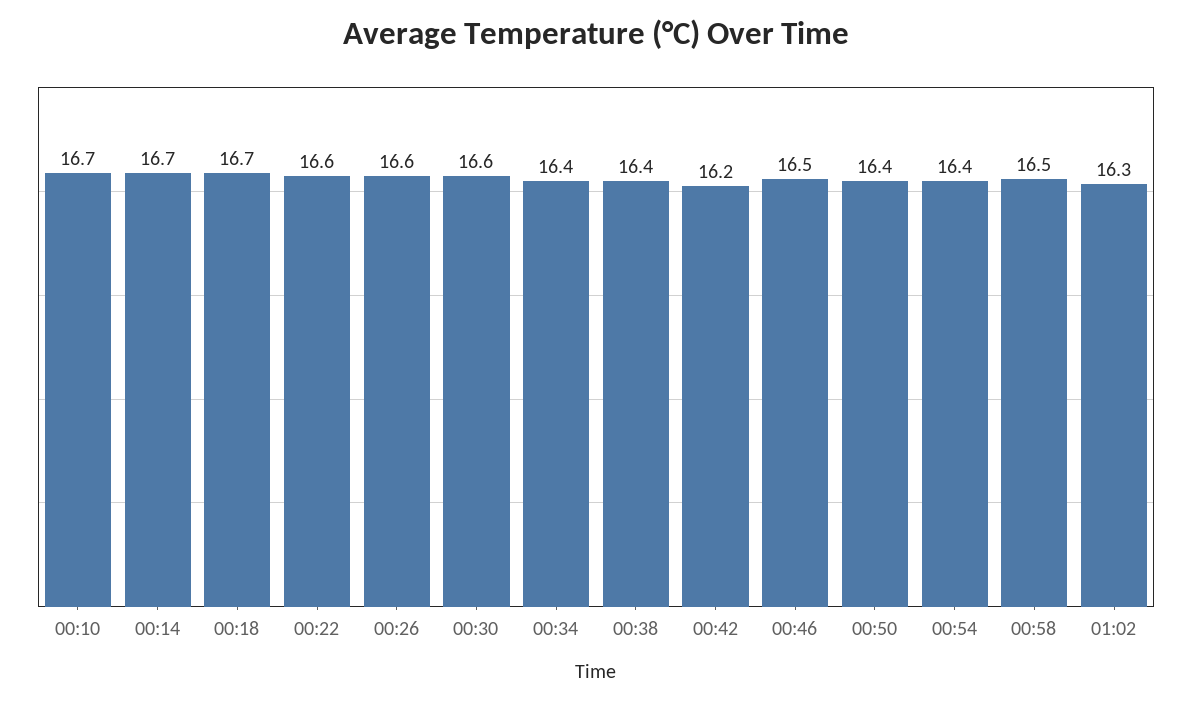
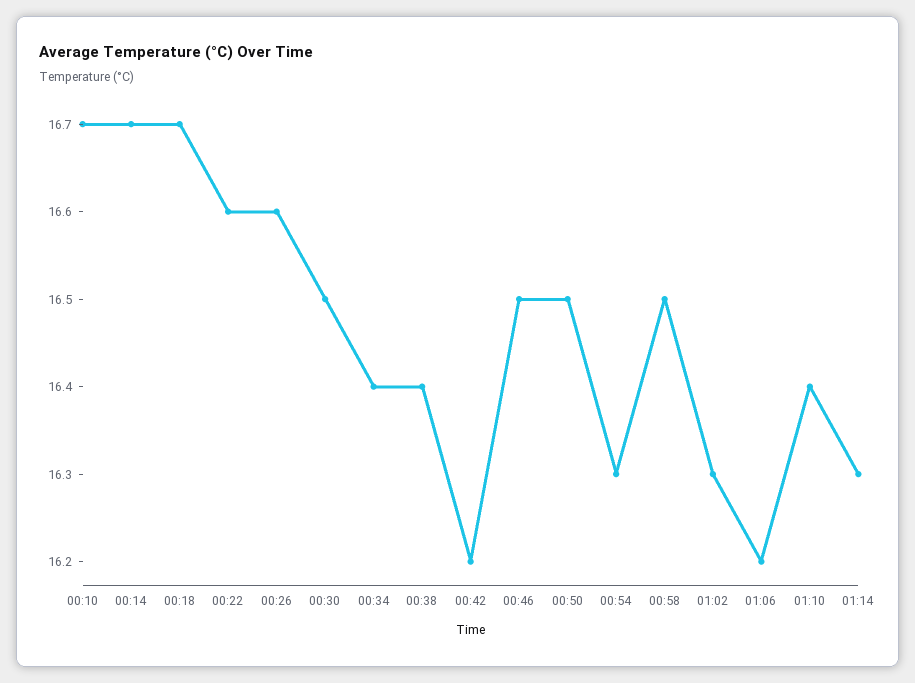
00:30: 16.6 -> 16.5
00:50: 16.4 -> 16.5
00:54: 16.4 -> 16.3
01:06: none -> 16.2
01:10: none -> 16.4
01:14: none -> 16.3

